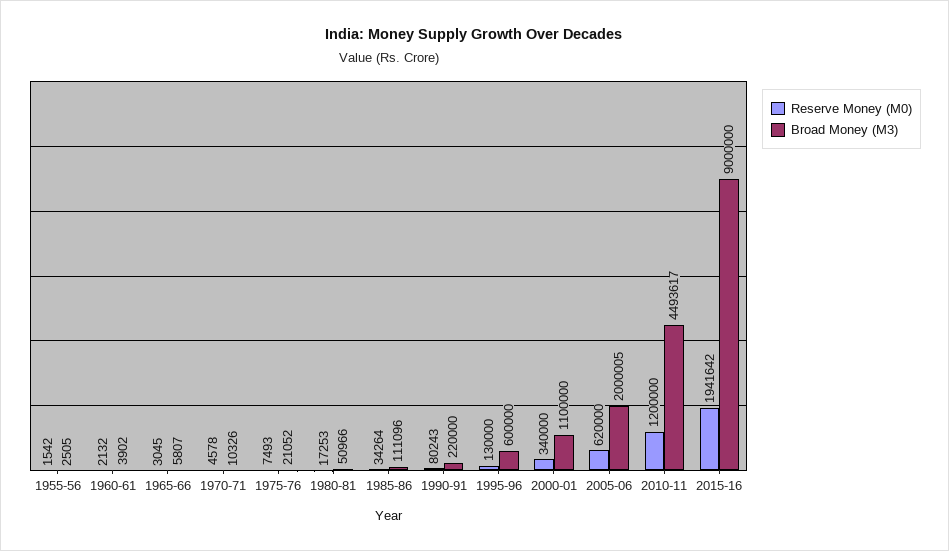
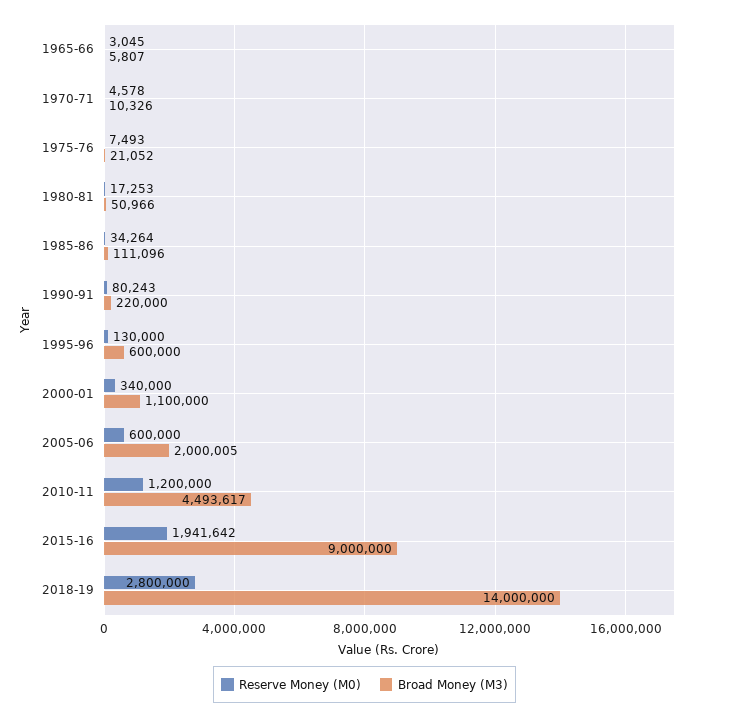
Reserve Money (M0), 1955-56: 1542 -> none
Broad Money (M3), 1955-56: 2505 -> none
Reserve Money (M0), 1960-61: 2132 -> none
Broad Money (M3), 1960-61: 3902 -> none
Reserve Money (M0), 2005-06: 620000 -> 600000
Reserve Money (M0), 2018-19: none -> 2800000
Broad Money (M3), 2018-19: none -> 14000000

